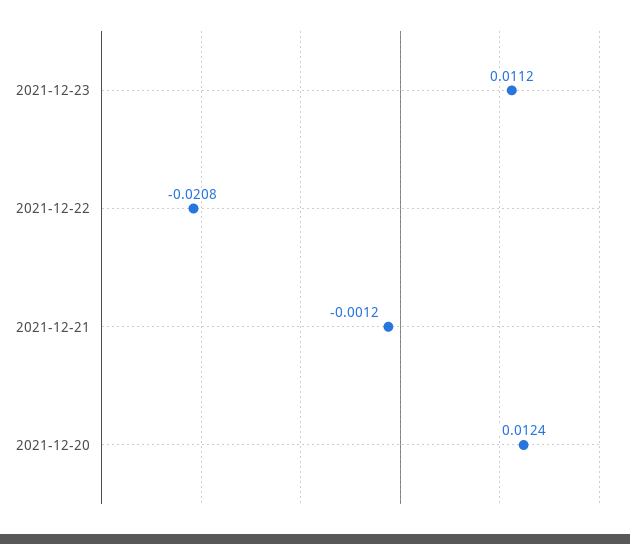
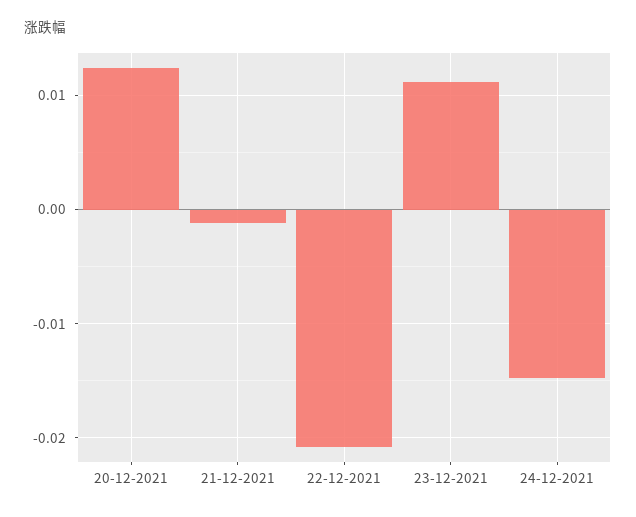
24-12-2021: none -> -0.015

